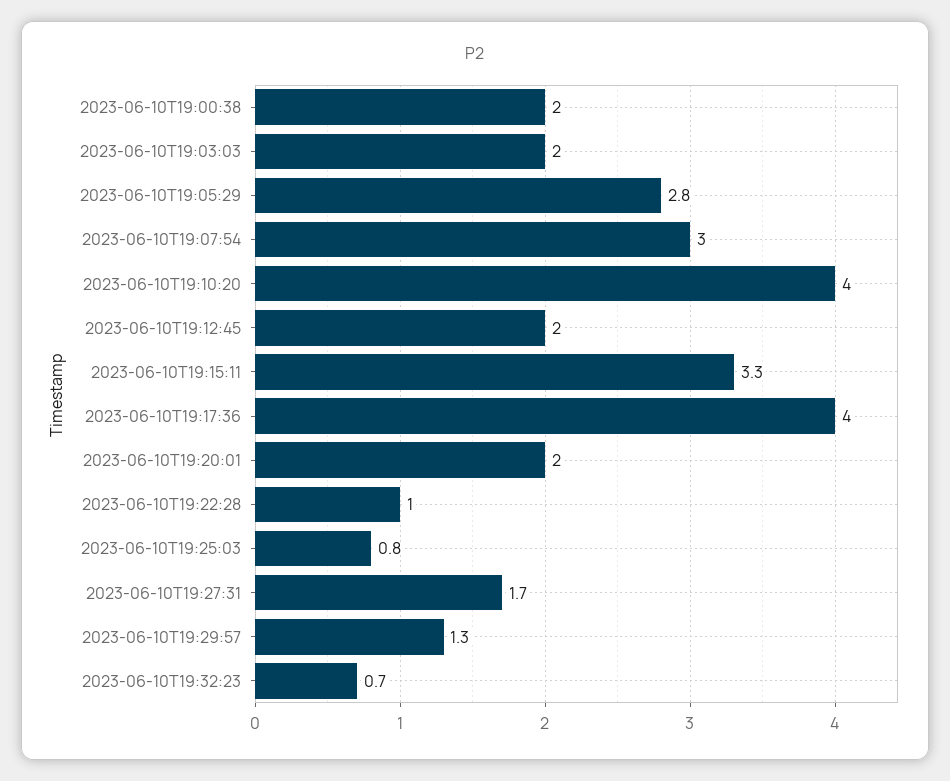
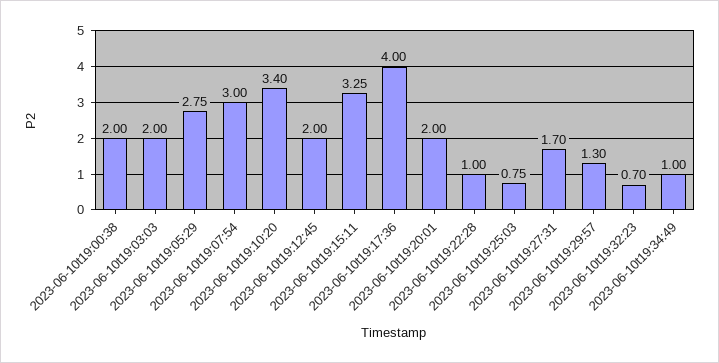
2023-06-10T19:10:20: 4 -> 3.4
2023-06-10t19:34:49: none -> 1

